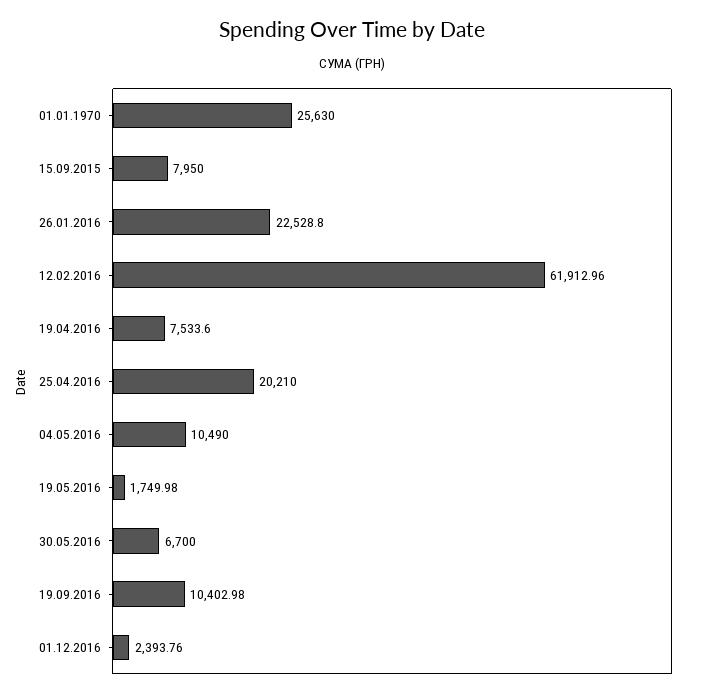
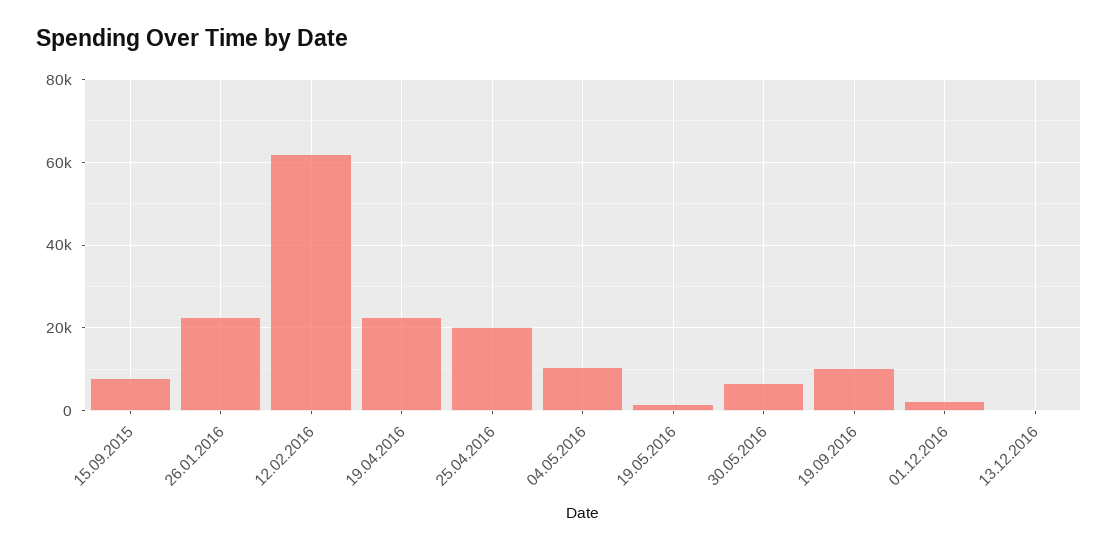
01.01.1970: 25630 -> none
19.04.2016: 7533.6 -> 22000
13.12.2016: none -> 0

